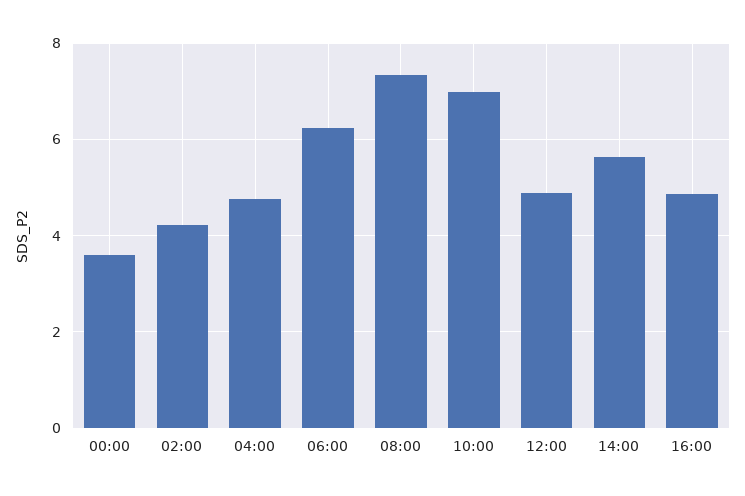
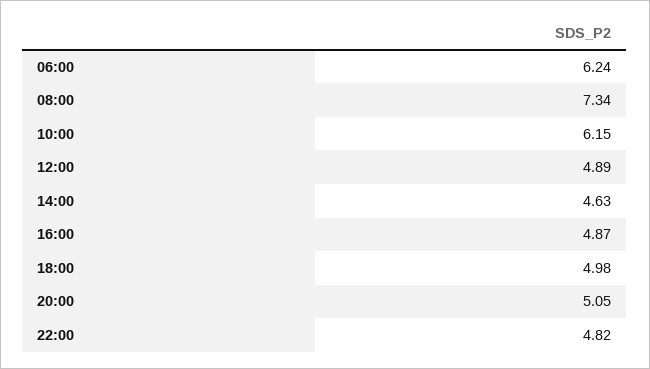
00:00: 3.6 -> none
02:00: 4.2 -> none
04:00: 4.8 -> none
10:00: 7 -> 6.15
14:00: 5.6 -> 4.63
18:00: none -> 4.98
20:00: none -> 5.05
22:00: none -> 4.82

